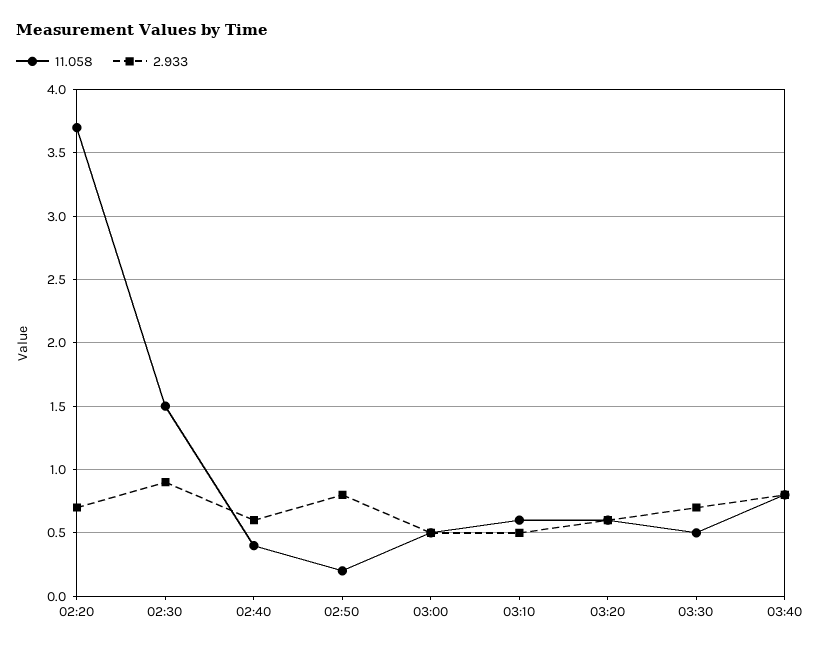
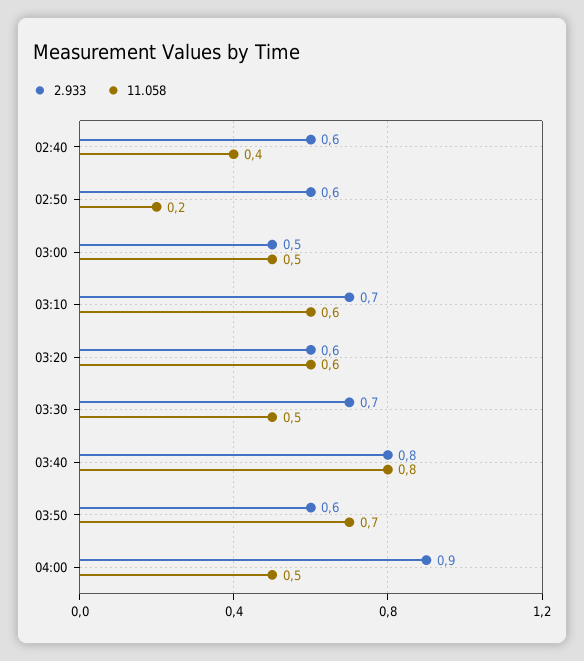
11.058, 02:20: 3.7 -> none
2.933, 02:20: 0.7 -> none
11.058, 02:30: 1.5 -> none
2.933, 02:30: 0.9 -> none
2.933, 02:50: 0.8 -> 0.6
2.933, 03:10: 0.5 -> 0.7
2.933, 03:50: none -> 0.6
11.058, 03:50: none -> 0.7
2.933, 04:00: none -> 0.9
11.058, 04:00: none -> 0.5

